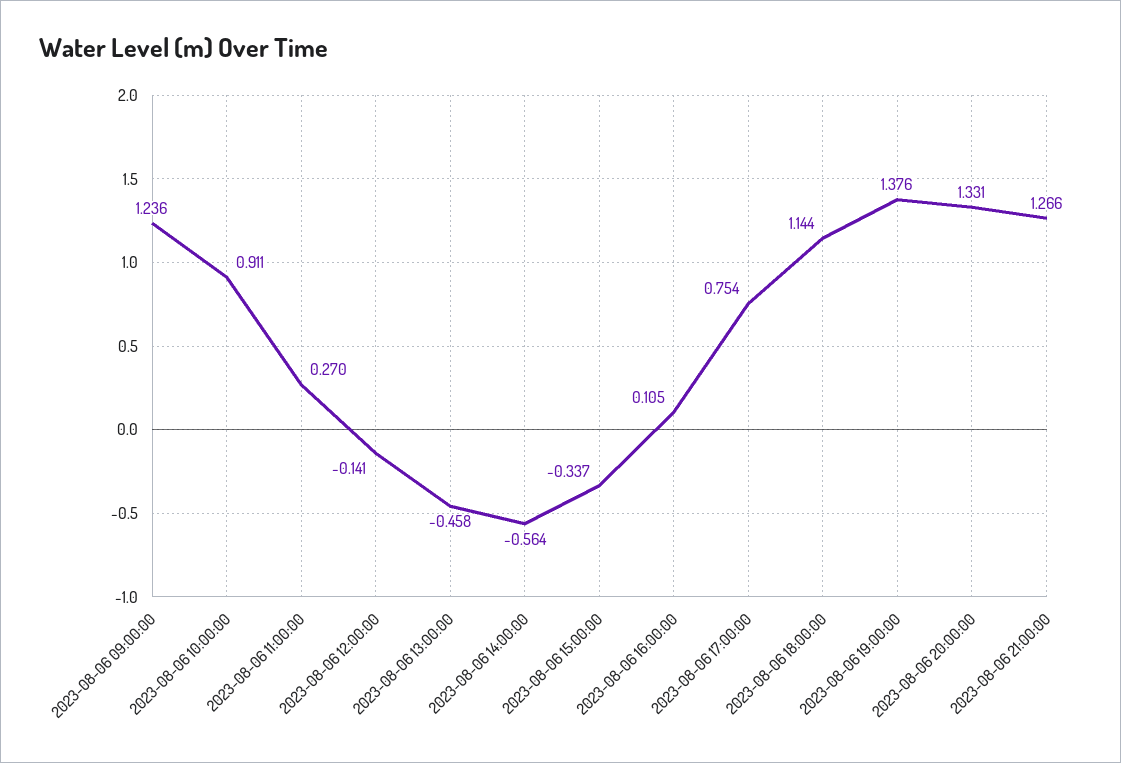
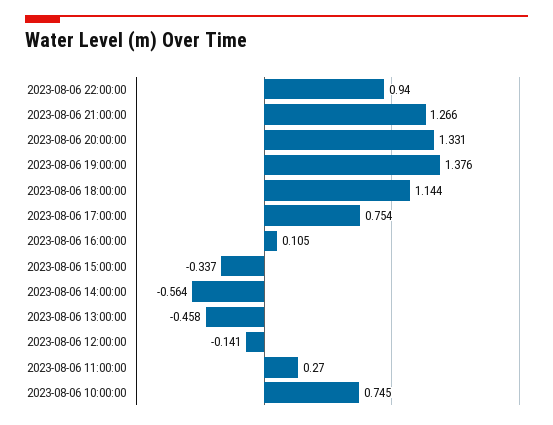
2023-08-06 09:00:00: 1.236 -> none
2023-08-06 10:00:00: 0.911 -> 0.745
2023-08-06 22:00:00: none -> 0.94

